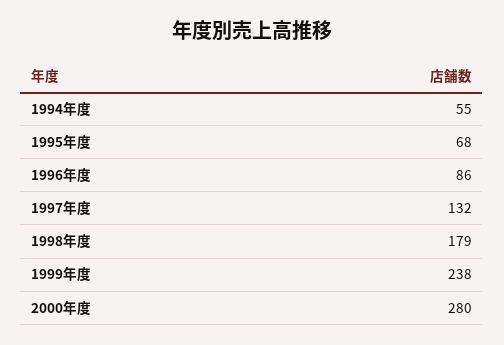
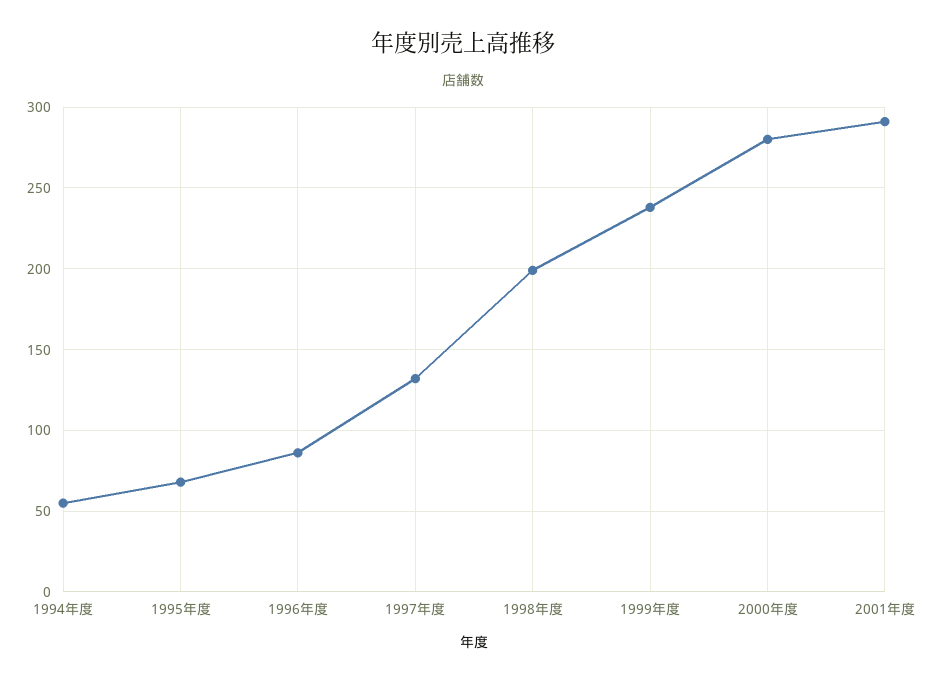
1998年度: 179 -> 200
2001年度: none -> 290

